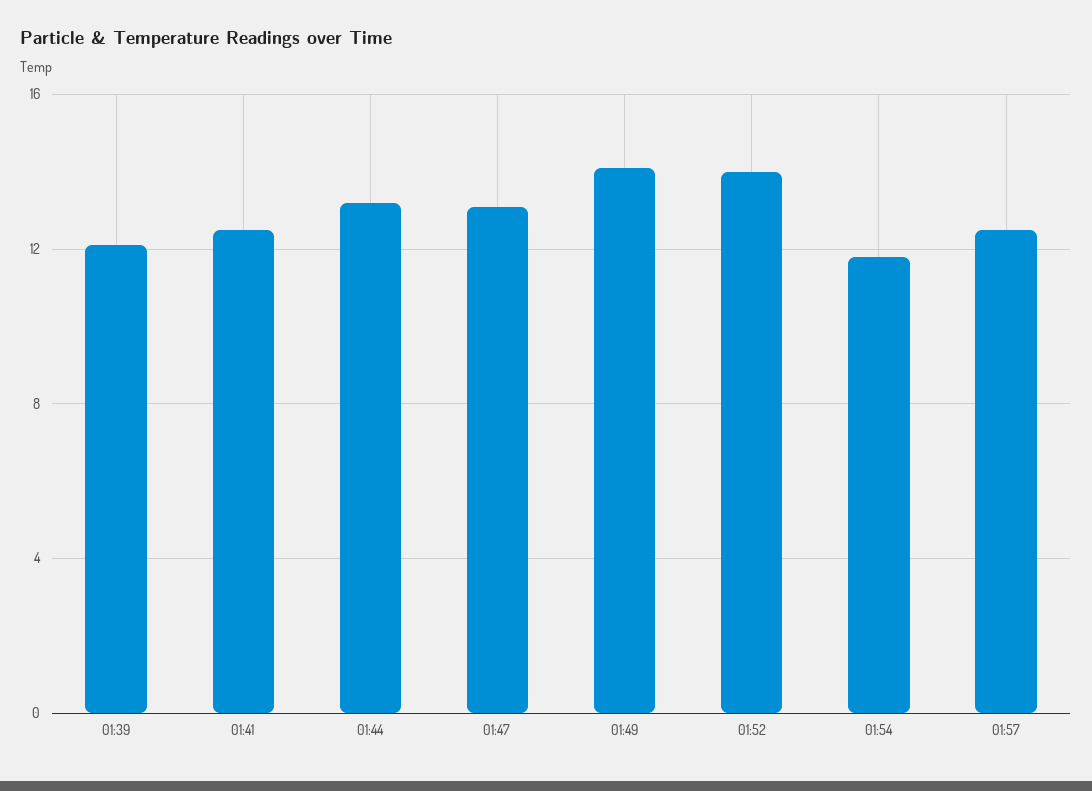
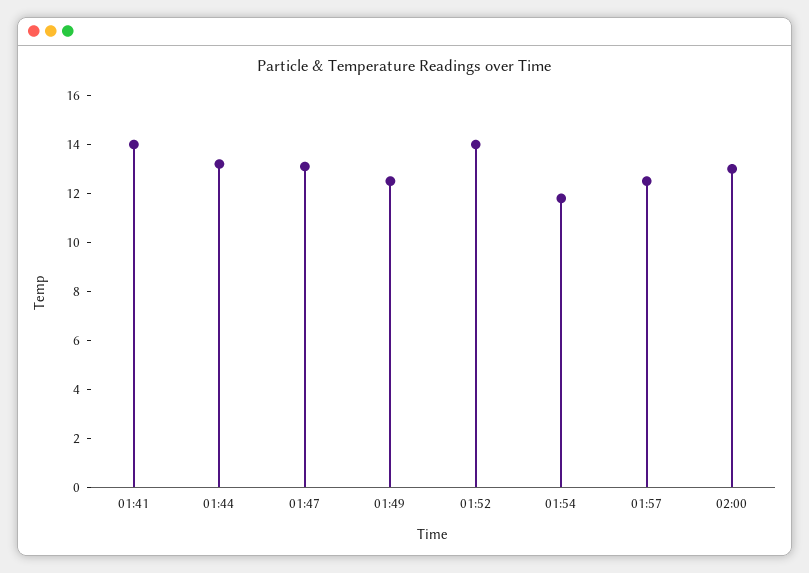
01:39: 12 -> none
01:41: 12.5 -> 14
01:49: 14 -> 12.5
02:00: none -> 13

